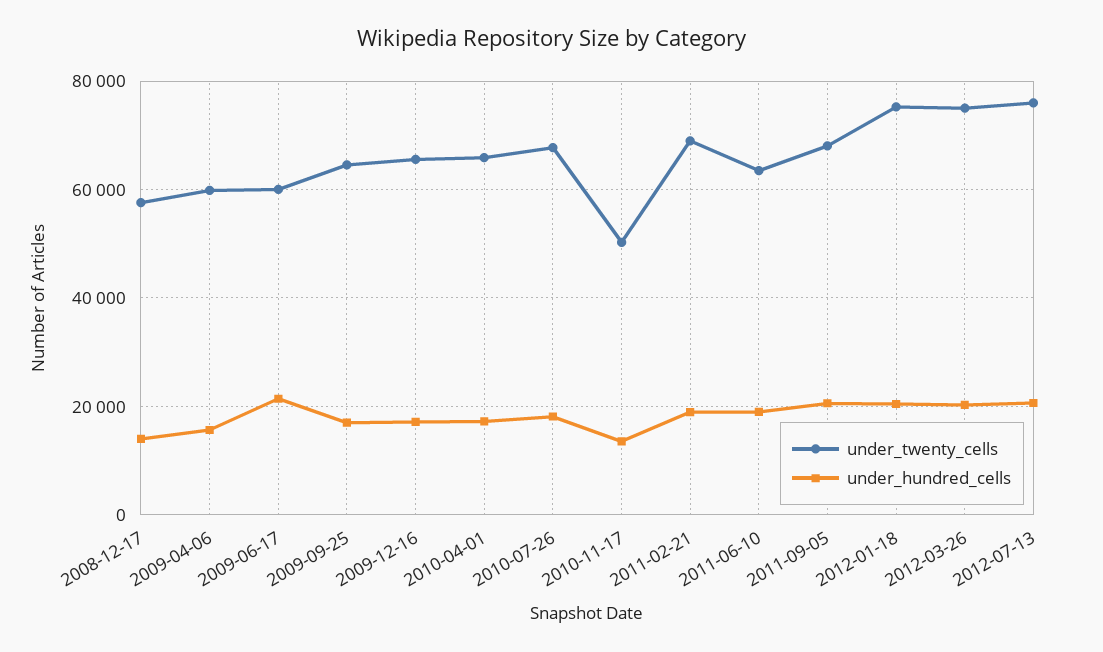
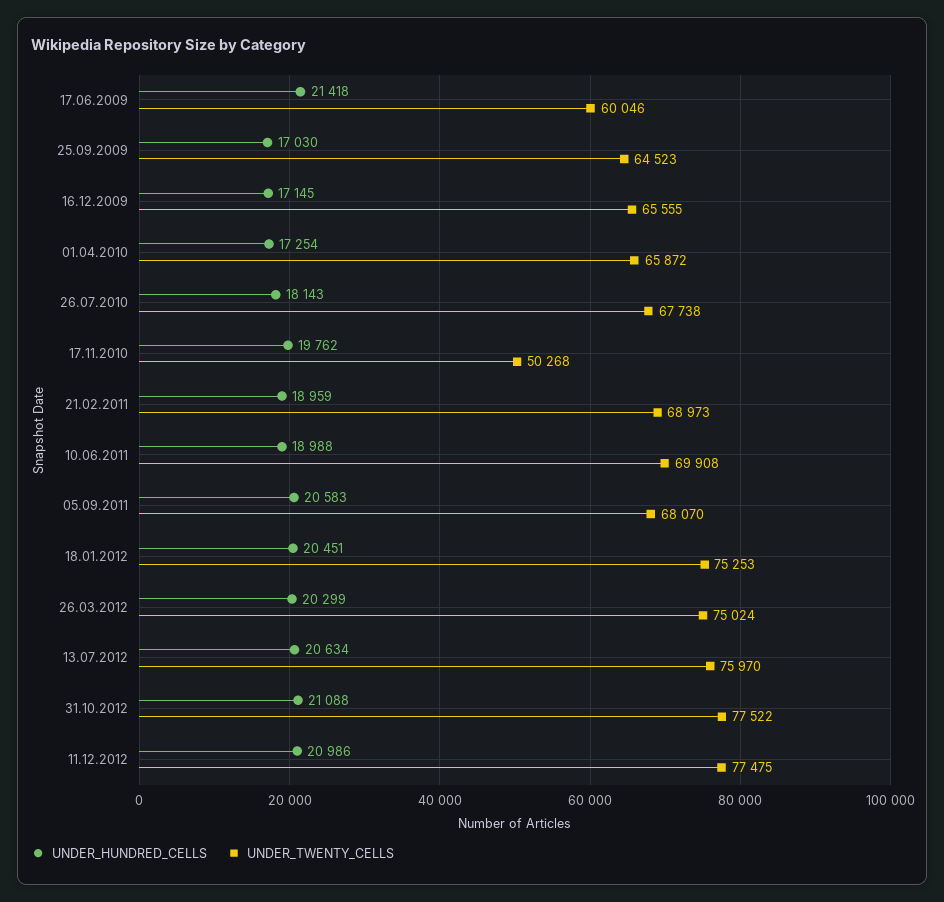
under_twenty_cells, 2008-12-17: 58000 -> none
under_hundred_cells, 2008-12-17: 14000 -> none
under_twenty_cells, 2009-04-06: 60000 -> none
under_hundred_cells, 2009-04-06: 16000 -> none
under_hundred_cells, 2010-11-17: 14000 -> 19762
under_twenty_cells, 2011-06-10: 64000 -> 69908
under_hundred_cells, 31.10.2012: none -> 21088
under_twenty_cells, 31.10.2012: none -> 77522
under_hundred_cells, 11.12.2012: none -> 20986
under_twenty_cells, 11.12.2012: none -> 77475

